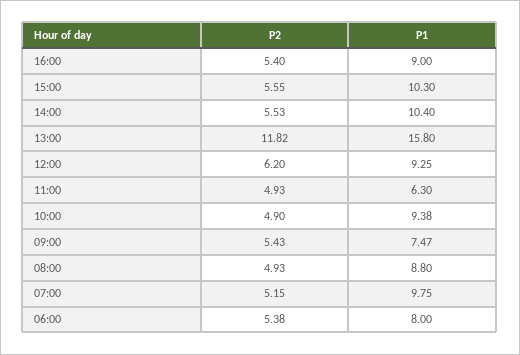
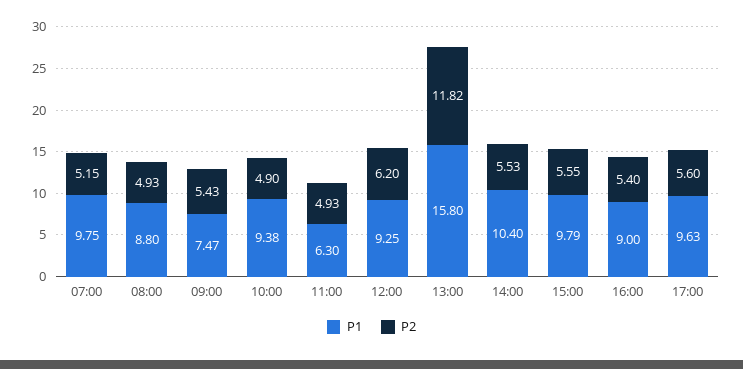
P1, 15:00: 10.3 -> 9.79
P2, 06:00: 5.38 -> none
P1, 06:00: 8 -> none
P1, 17:00: none -> 9.63
P2, 17:00: none -> 5.6

